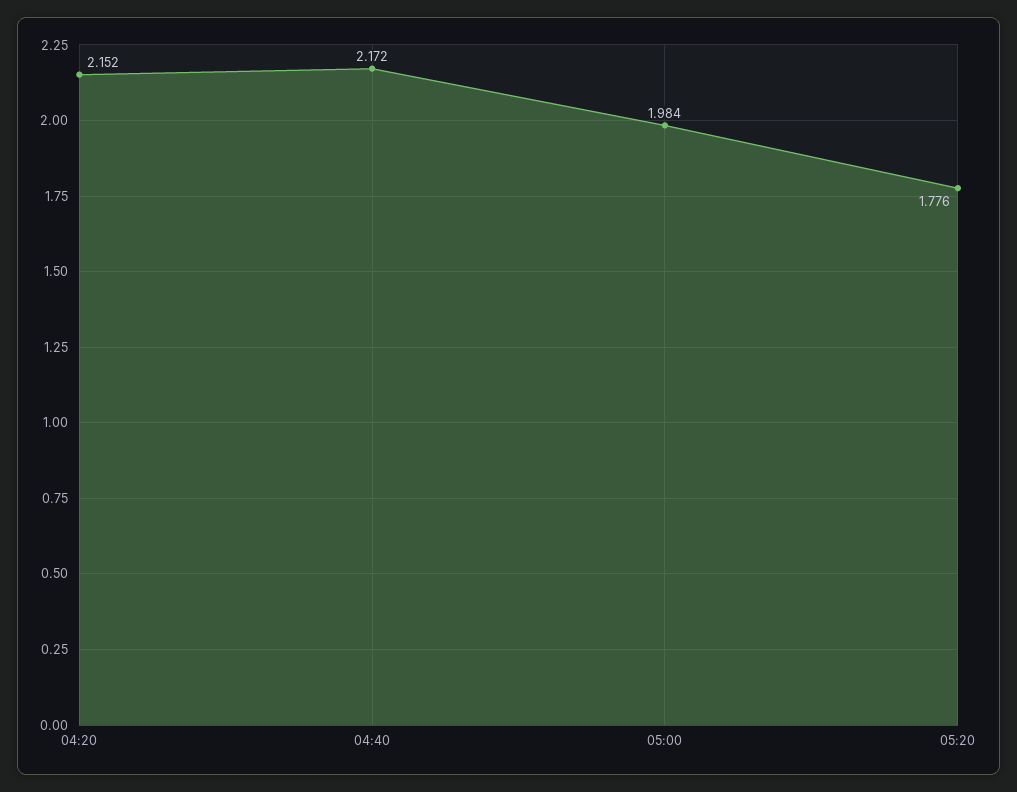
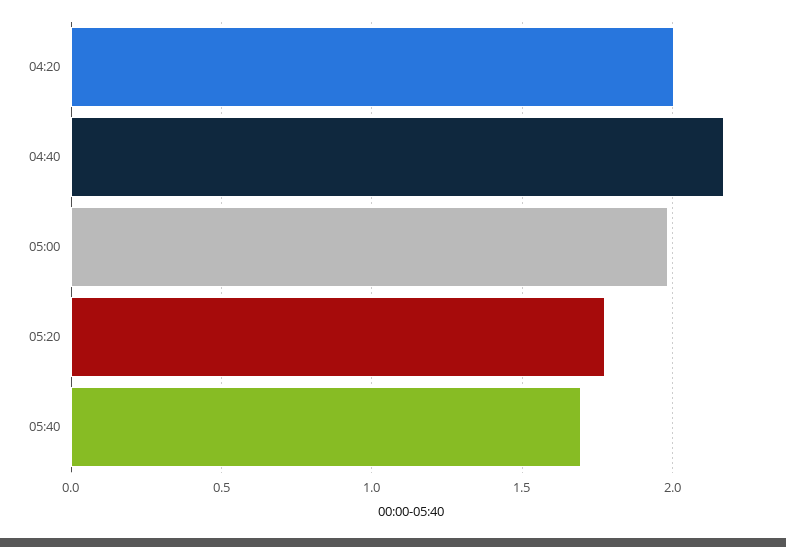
04:20: 2.152 -> 2
05:40: none -> 1.7

